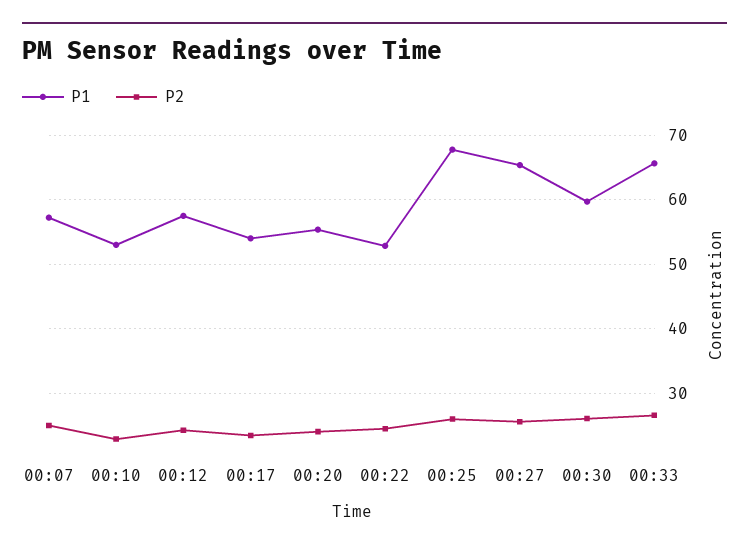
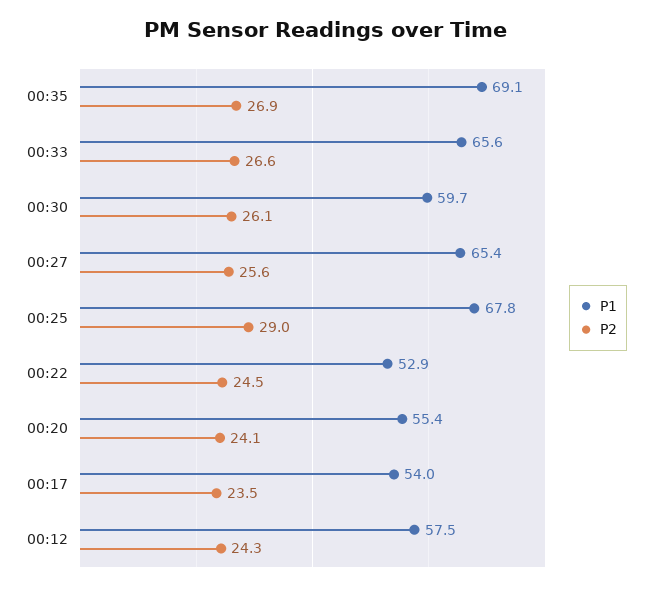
P1, 00:07: 57 -> none
P2, 00:07: 25 -> none
P1, 00:10: 53 -> none
P2, 00:10: 23 -> none
P2, 00:25: 26 -> 29
P1, 00:35: none -> 69.1
P2, 00:35: none -> 26.9

